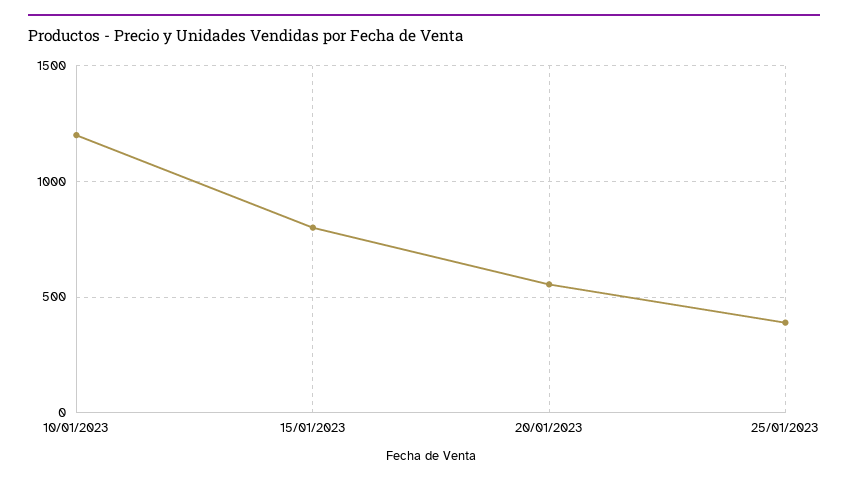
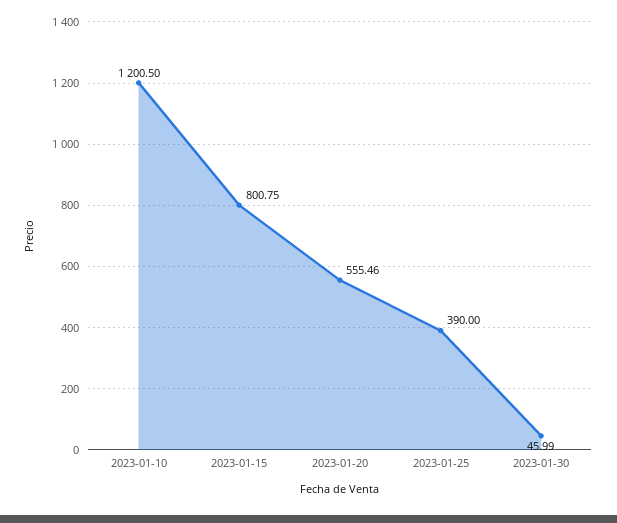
2023-01-30: none -> 45.99

